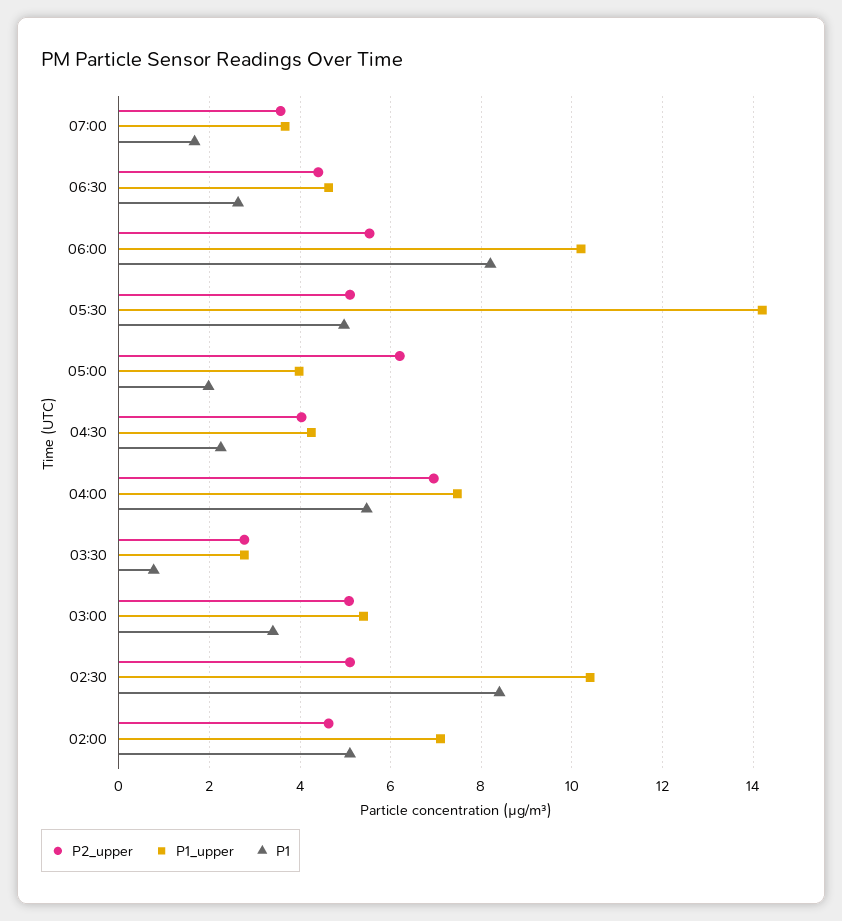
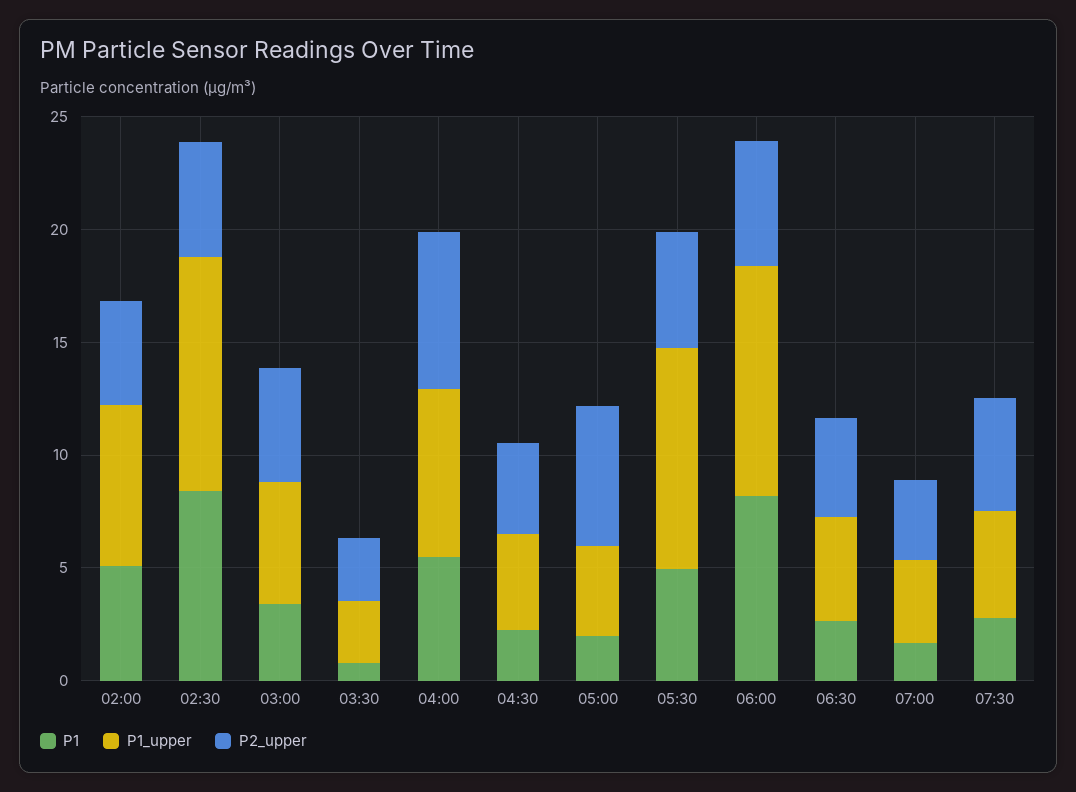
P1_upper, 05:30: 14.2 -> 10
P1, 07:30: none -> 3
P1_upper, 07:30: none -> 5
P2_upper, 07:30: none -> 5

